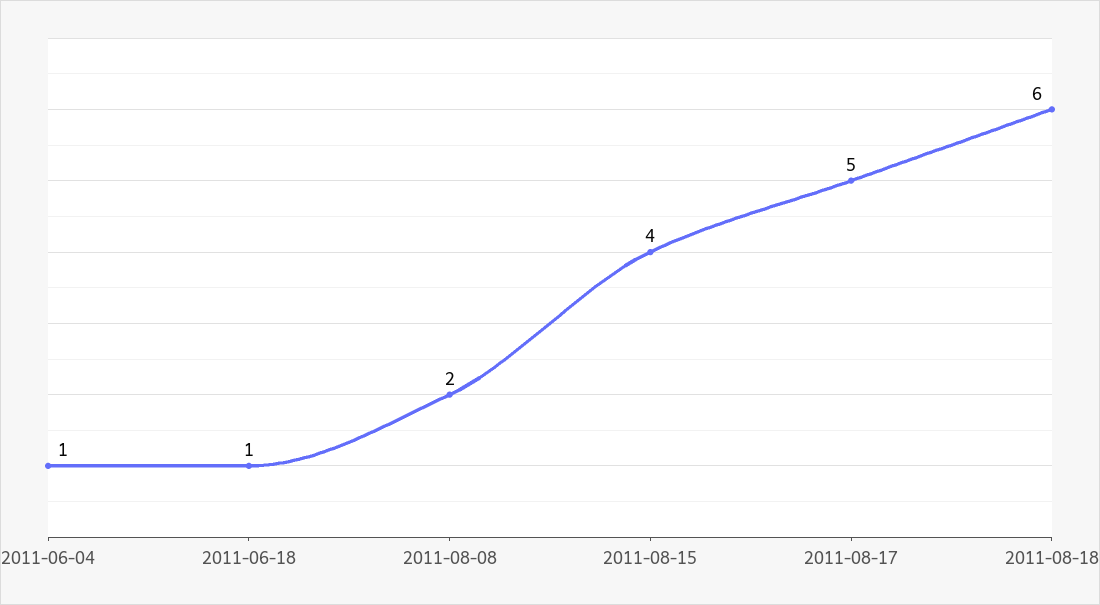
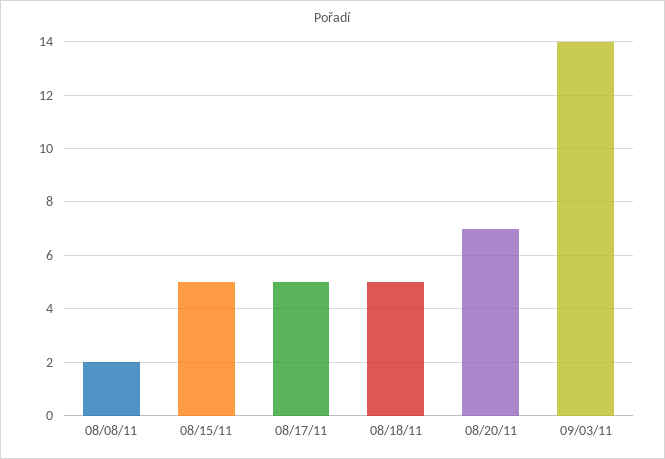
2011-06-04: 1 -> none
2011-06-18: 1 -> none
2011-08-15: 4 -> 5
2011-08-18: 6 -> 5
08/20/11: none -> 7
09/03/11: none -> 14

